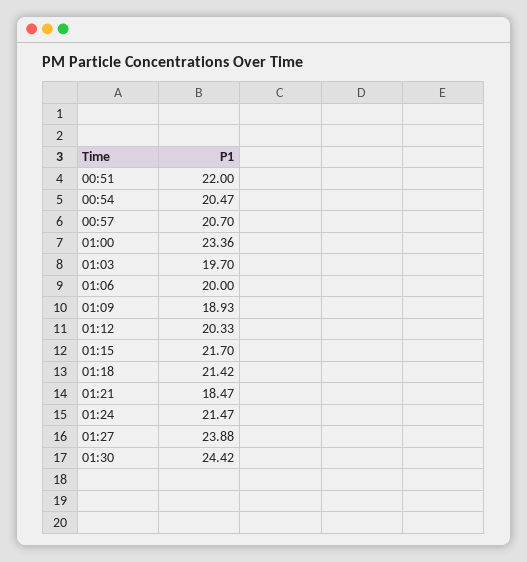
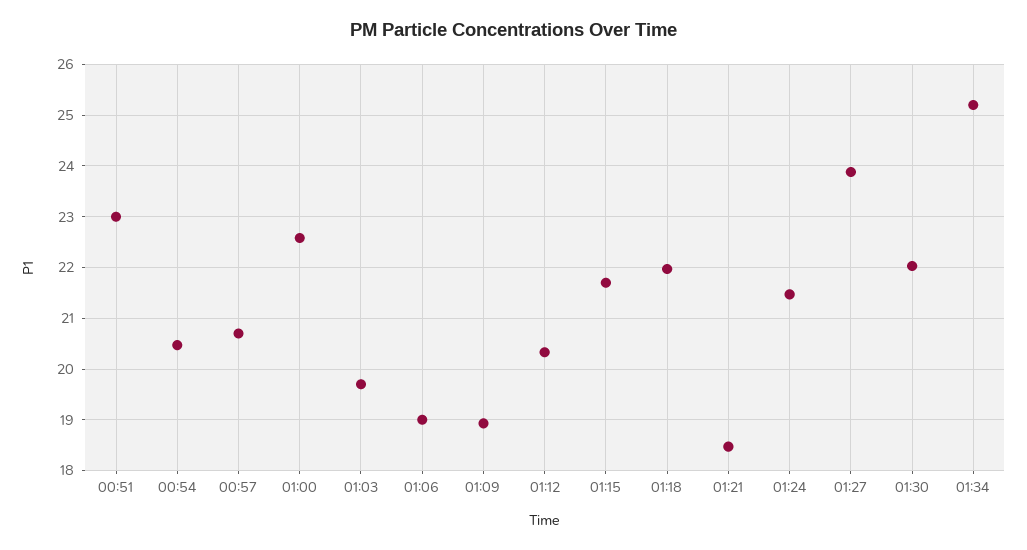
00:51: 22 -> 23
01:00: 23.36 -> 22.6
01:06: 20 -> 19
01:18: 21.42 -> 22
01:30: 24.42 -> 22
01:34: none -> 25.2

